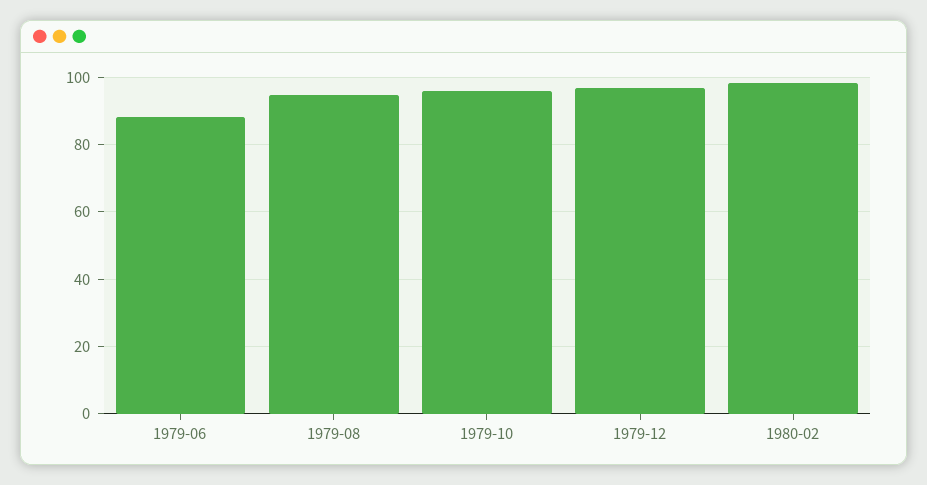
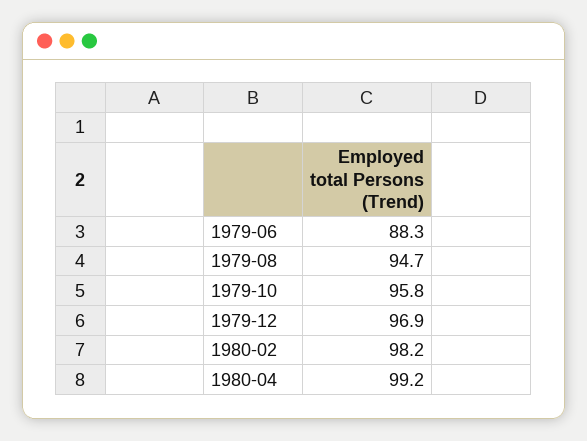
1980-04: none -> 99.2

